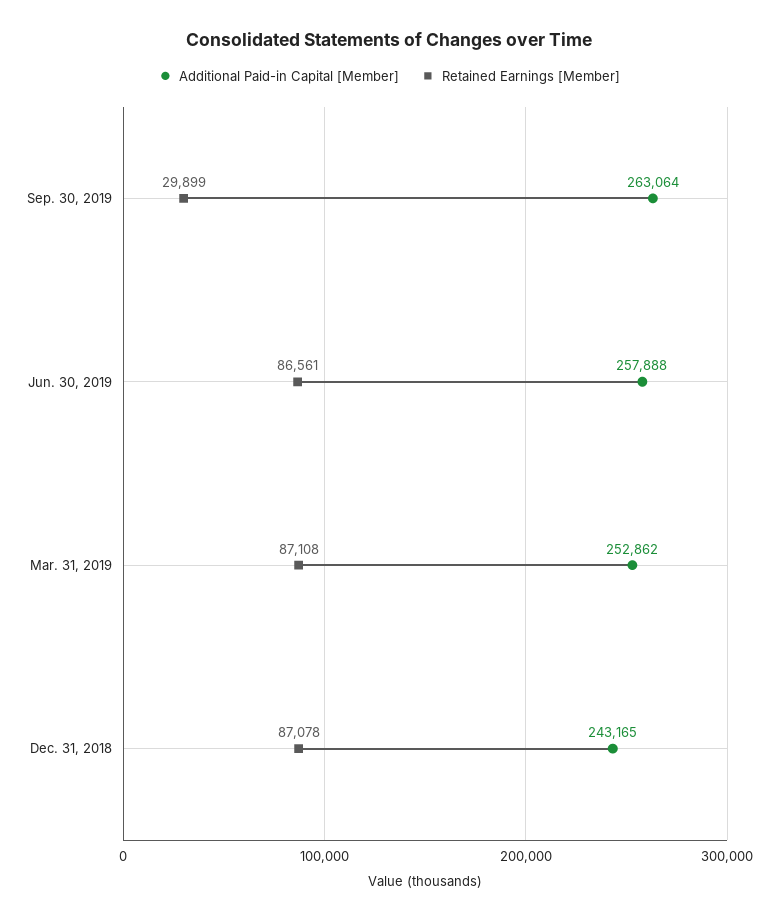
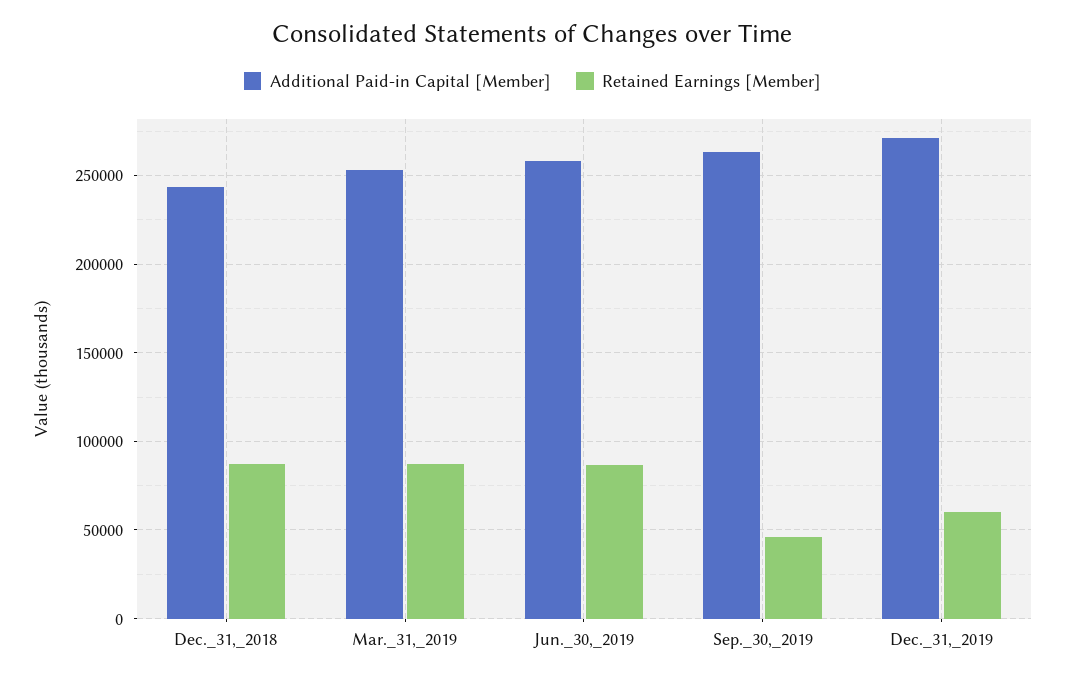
Retained Earnings [Member], Sep. 30, 2019: 29899 -> 45000
Additional Paid-in Capital [Member], Dec._31,_2019: none -> 270000
Retained Earnings [Member], Dec._31,_2019: none -> 60000

